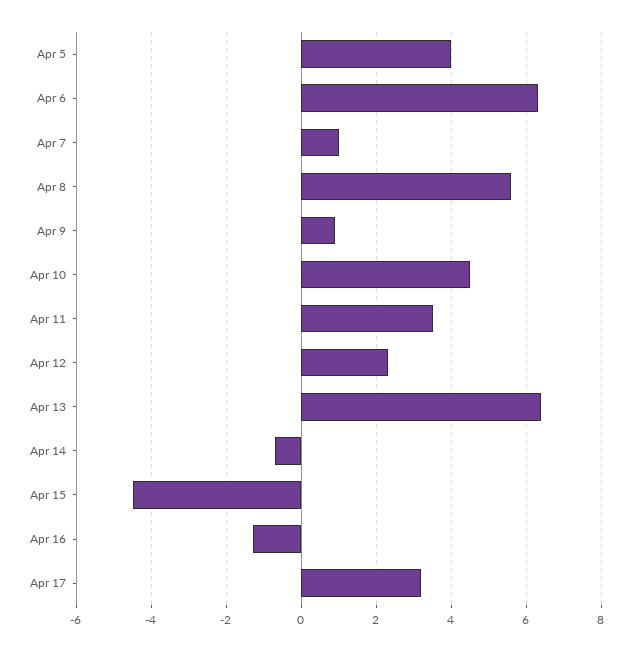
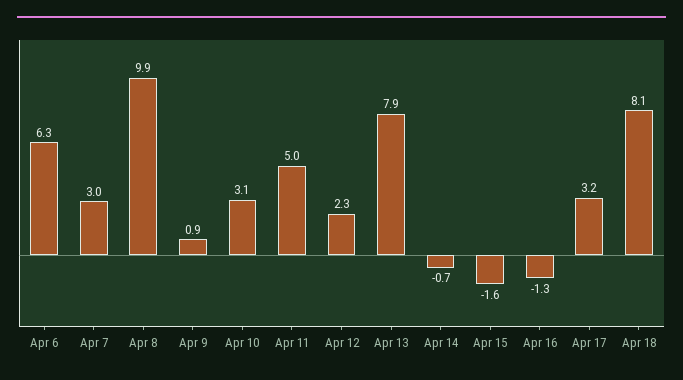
Apr 5: 4 -> none
Apr 7: 1 -> 3
Apr 8: 5.5 -> 9.9
Apr 10: 4.5 -> 3.1
Apr 11: 3.5 -> 5
Apr 13: 6.5 -> 7.9
Apr 15: -4.5 -> -1.6
Apr 18: none -> 8.1

